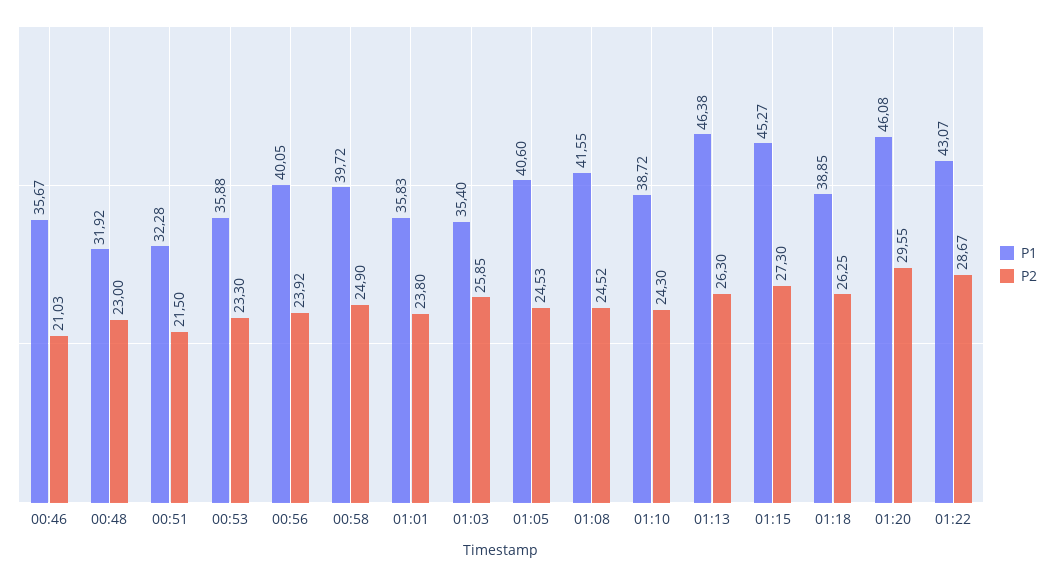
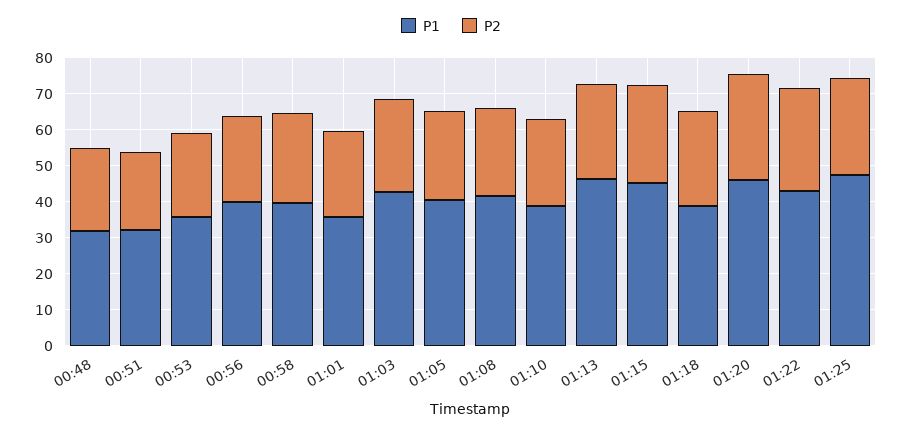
P1, 00:46: 35.67 -> none
P2, 00:46: 21.03 -> none
P1, 01:03: 35.4 -> 42.5
P1, 01:25: none -> 47.5
P2, 01:25: none -> 27.5

